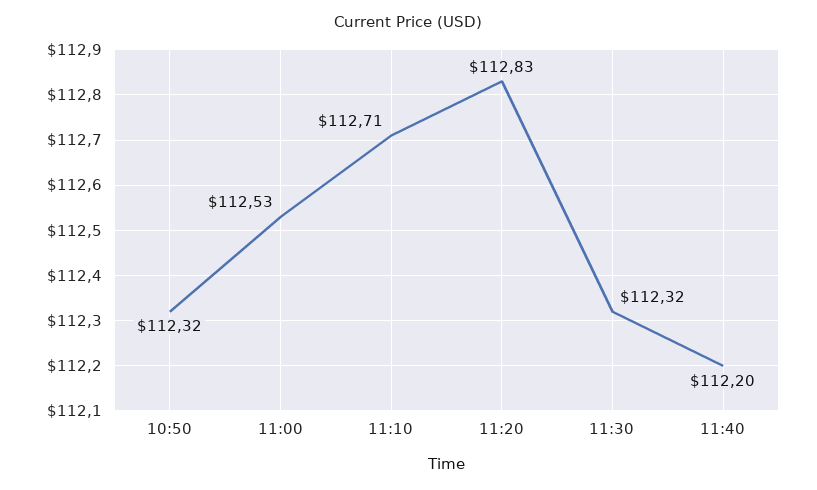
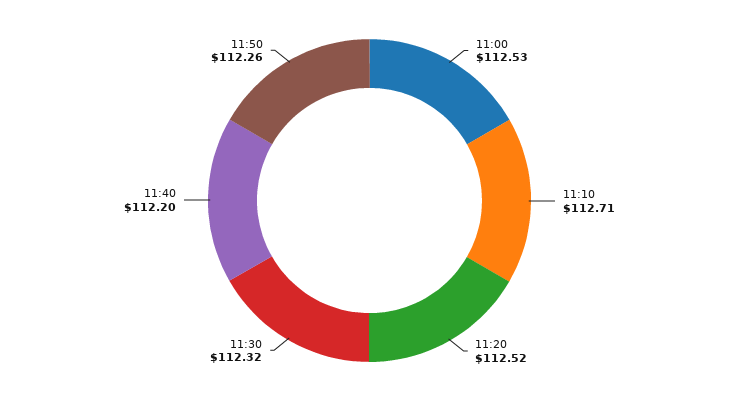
10:50: 112.32 -> none
11:20: 112.83 -> 112.52
11:50: none -> 112.26

